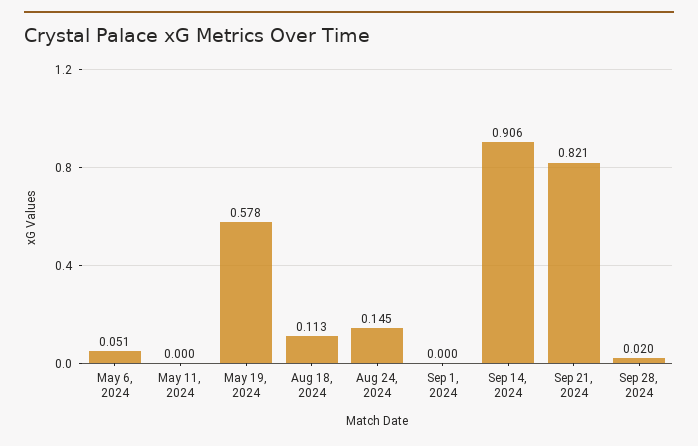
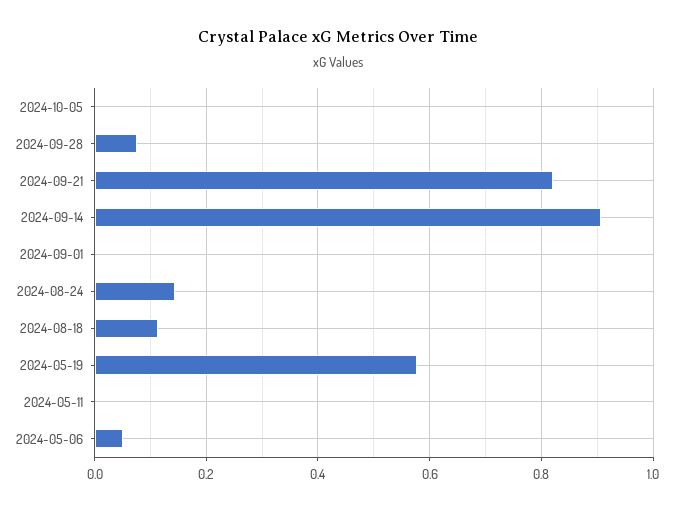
Sep 28, 2024: 0.02 -> 0.08
2024-10-05: none -> 0

